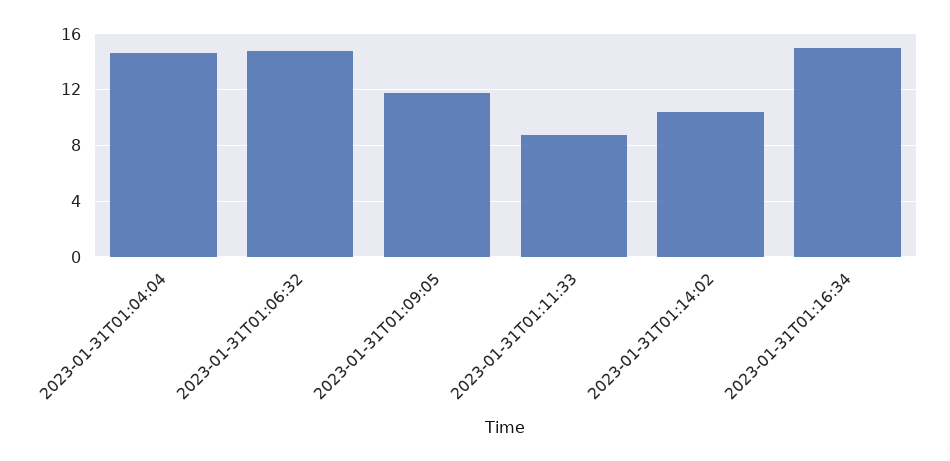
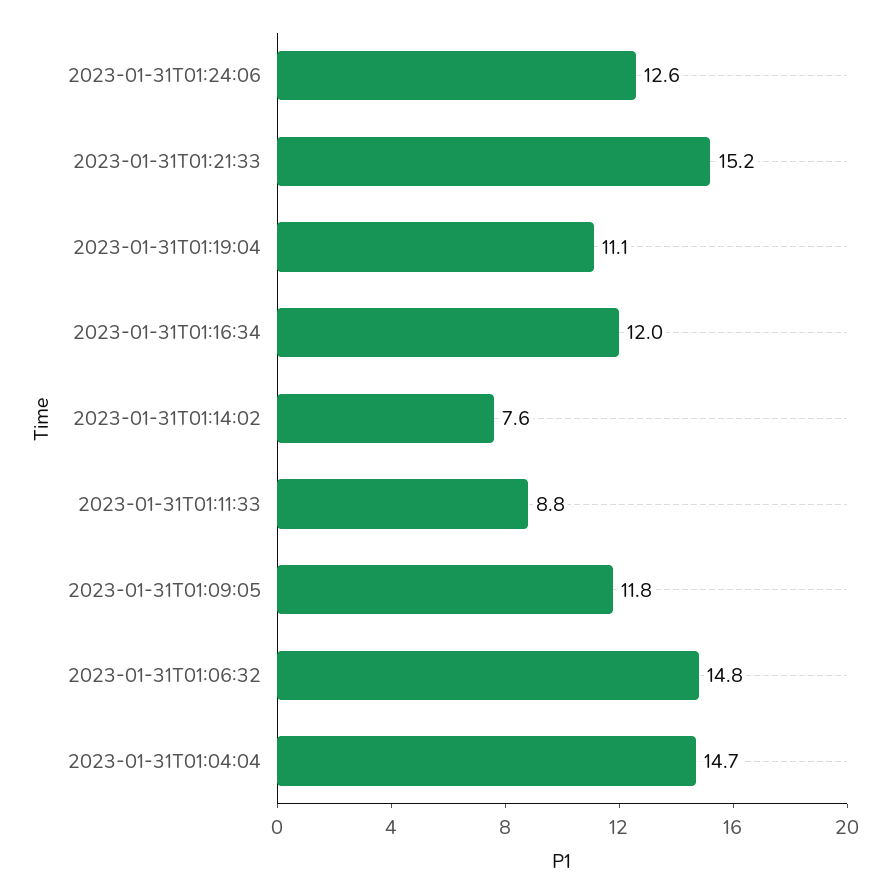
2023-01-31T01:14:02: 10.5 -> 7.6
2023-01-31T01:16:34: 15 -> 12
2023-01-31T01:24:06: none -> 12.6
2023-01-31T01:21:33: none -> 15.2
2023-01-31T01:19:04: none -> 11.1

